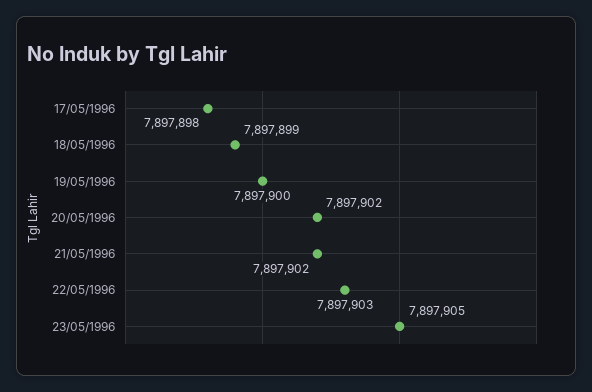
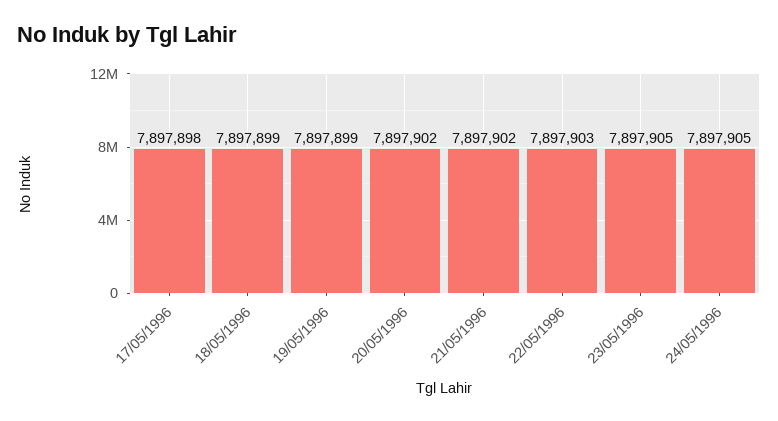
19/05/1996: 7897900 -> 7897899
24/05/1996: none -> 7897905

